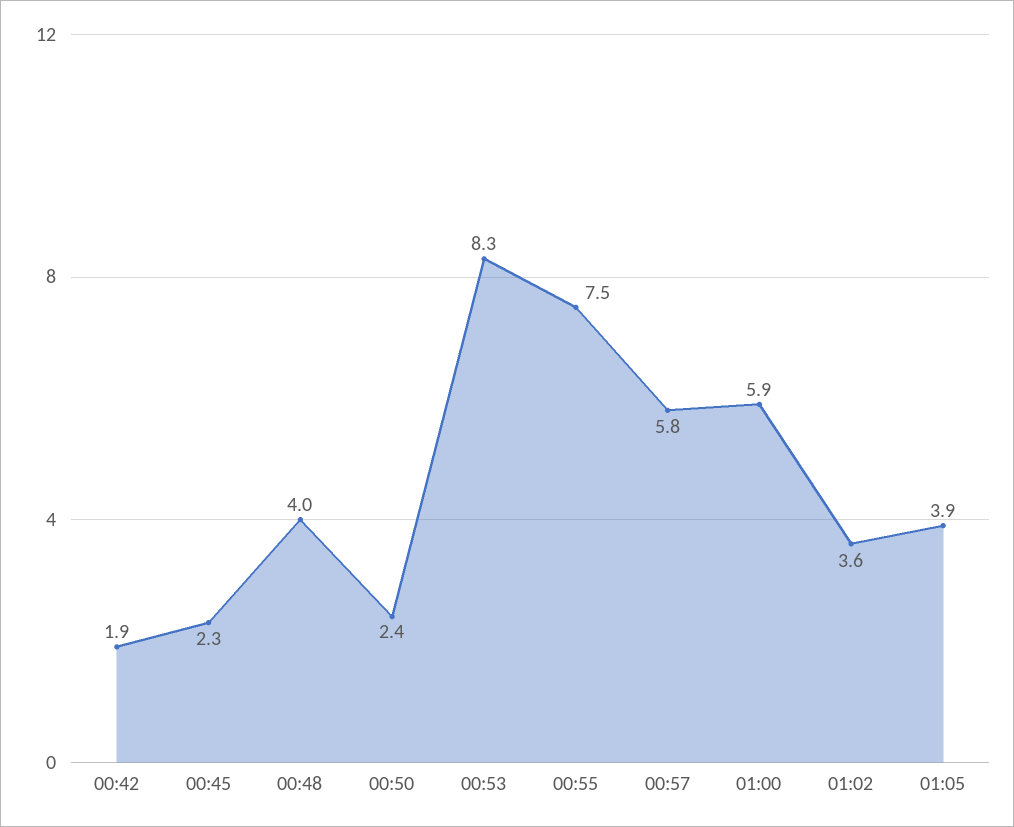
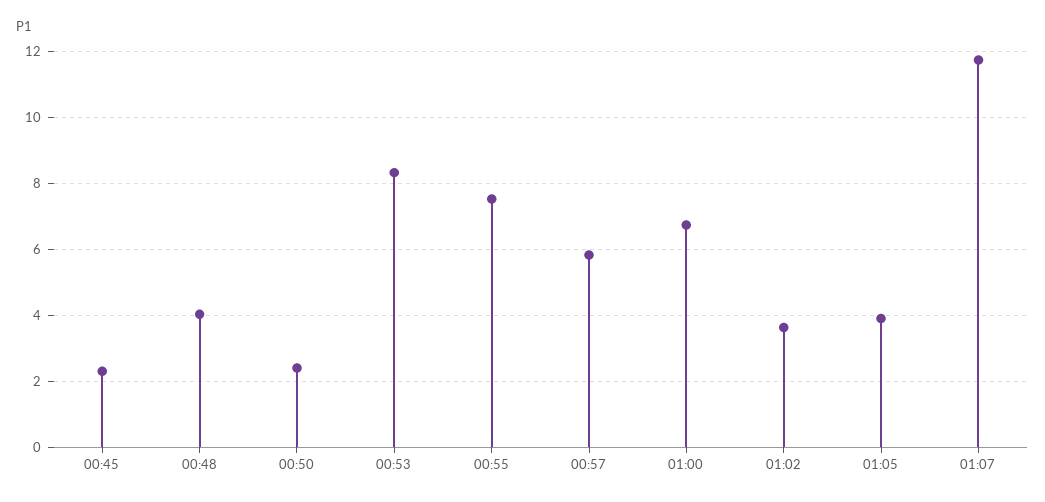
00:42: 1.9 -> none
01:00: 5.9 -> 6.8
01:07: none -> 11.8

